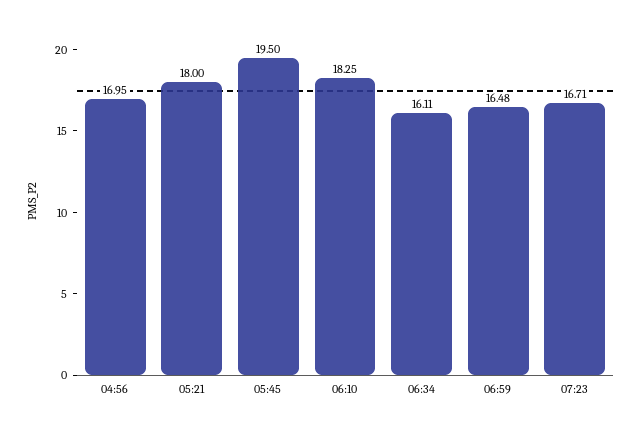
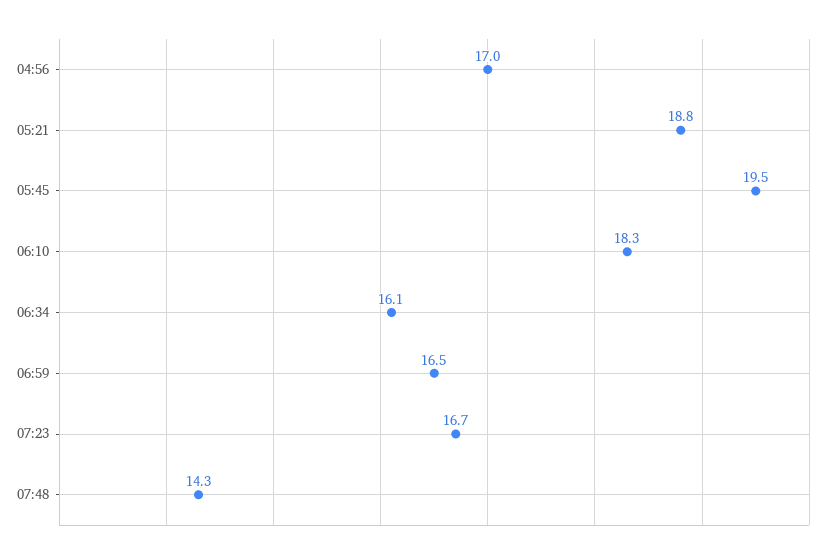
05:21: 18 -> 18.8
07:48: none -> 14.3

